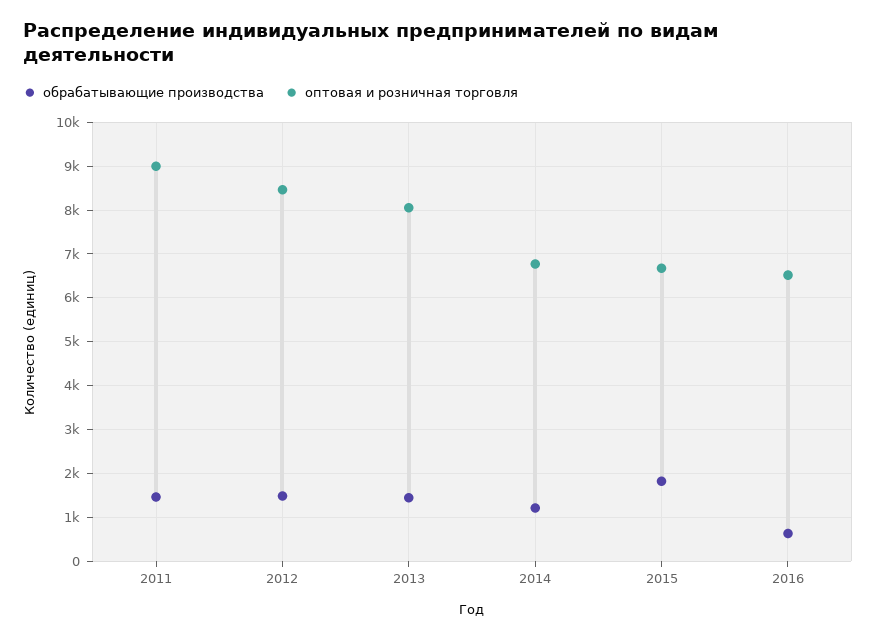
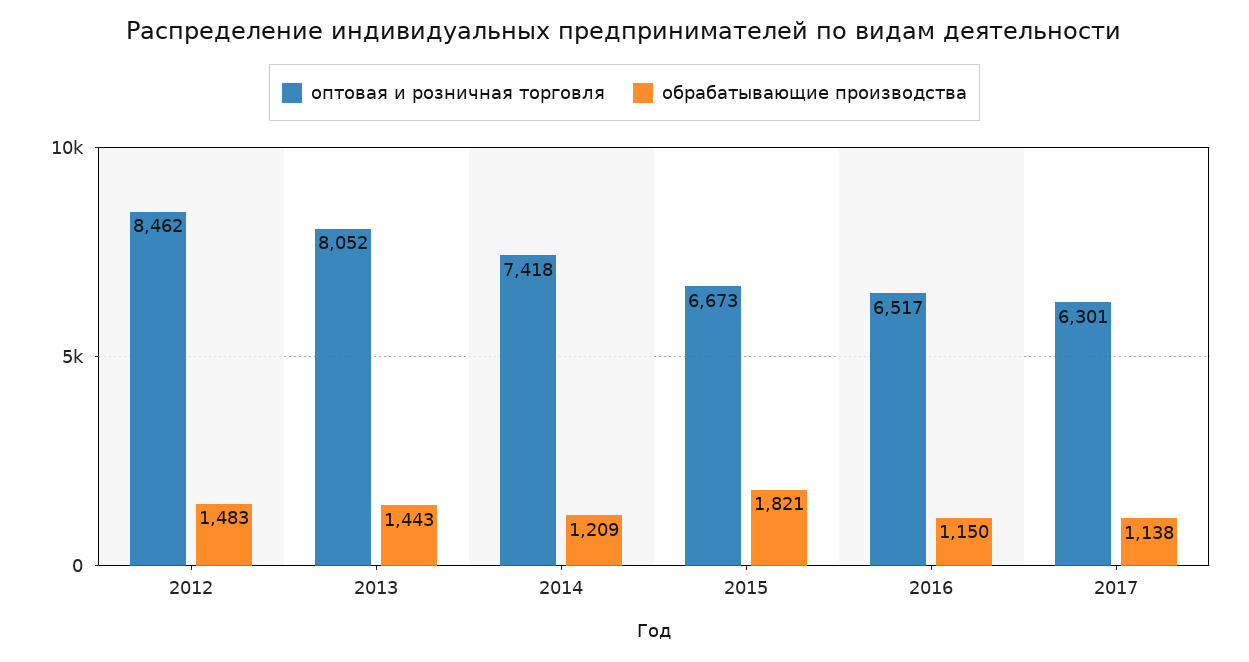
обрабатывающие производства, 2011: 1400 -> none
оптовая и розничная торговля, 2011: 9000 -> none
оптовая и розничная торговля, 2014: 6800 -> 7418
обрабатывающие производства, 2016: 600 -> 1150
оптовая и розничная торговля, 2017: none -> 6301
обрабатывающие производства, 2017: none -> 1138

